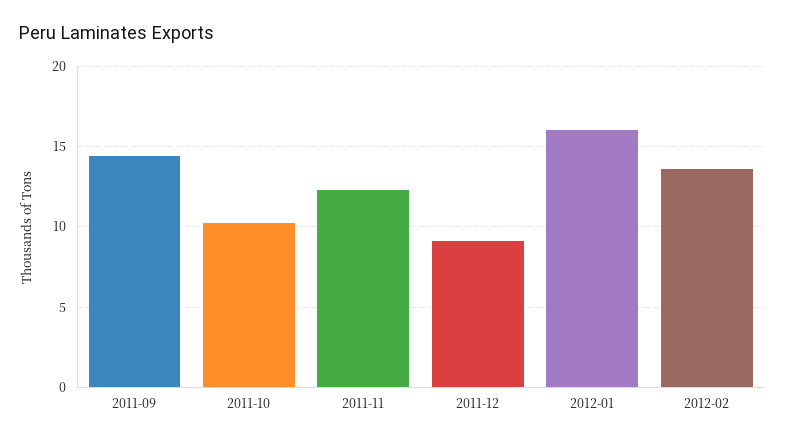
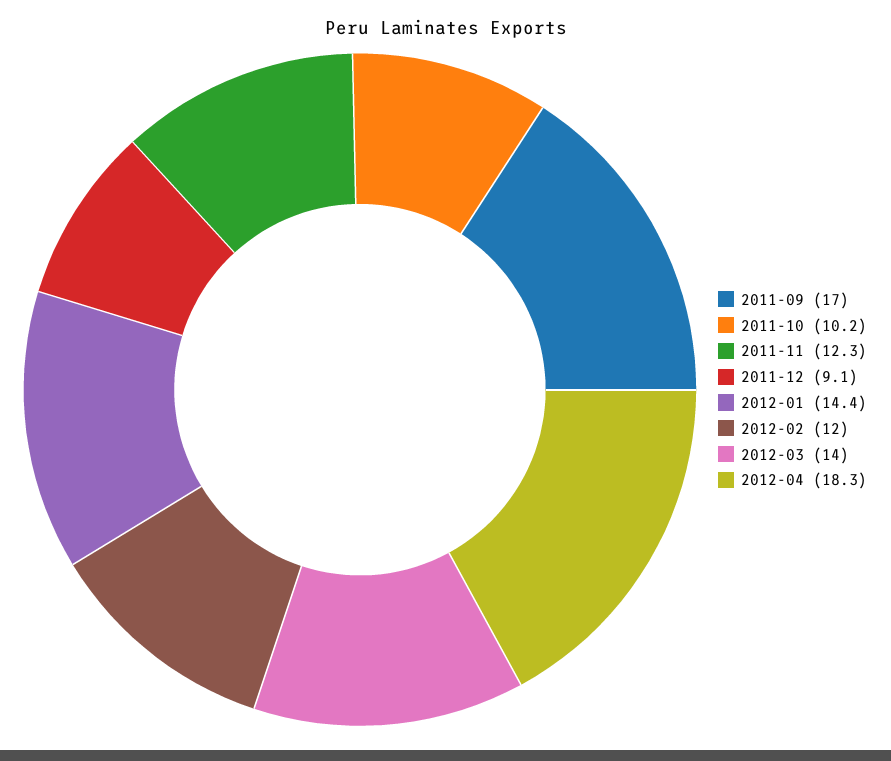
2011-09: 14.5 -> 17
2012-01: 16 -> 14.4
2012-02: 13.5 -> 12
2012-03: none -> 14
2012-04: none -> 18.3

